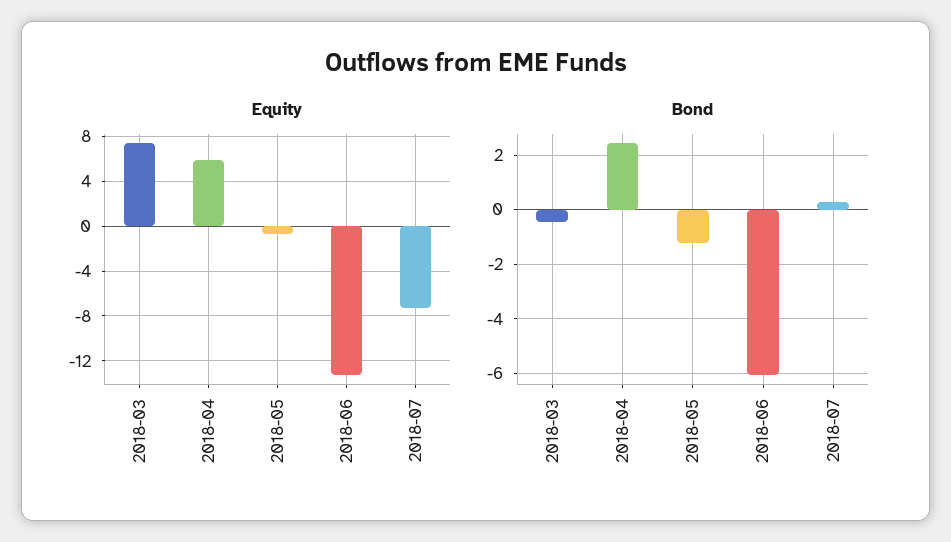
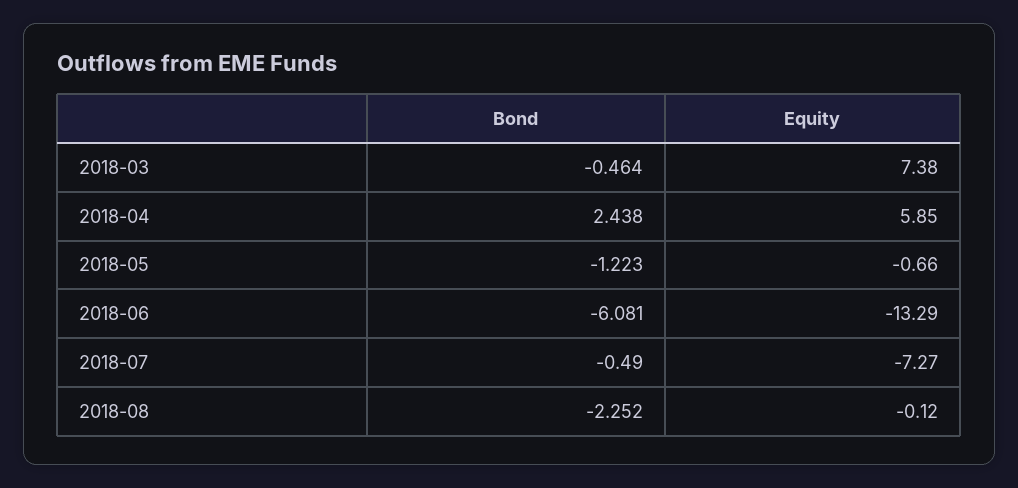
Bond, 2018-07: 0.25 -> -0.49
Bond, 2018-08: none -> -2.252
Equity, 2018-08: none -> -0.12

